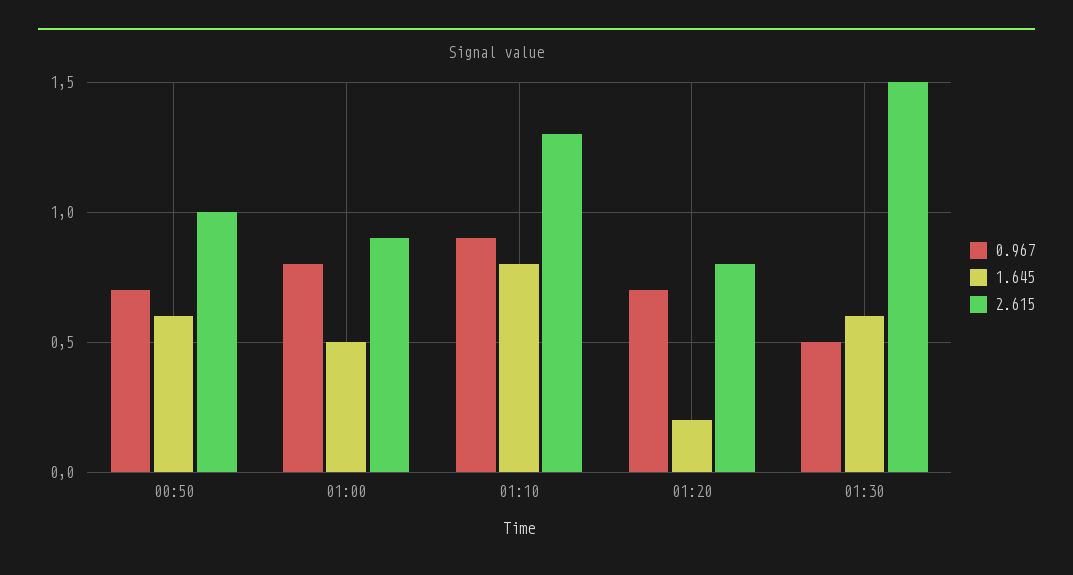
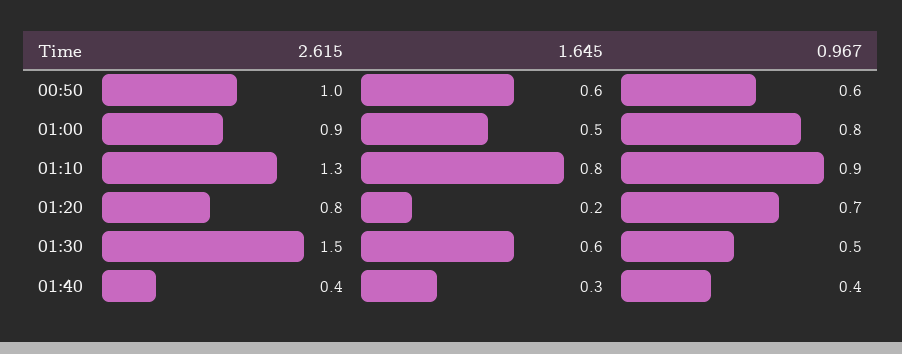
0.967, 00:50: 0.7 -> 0.6
2.615, 01:40: none -> 0.4
1.645, 01:40: none -> 0.3
0.967, 01:40: none -> 0.4

